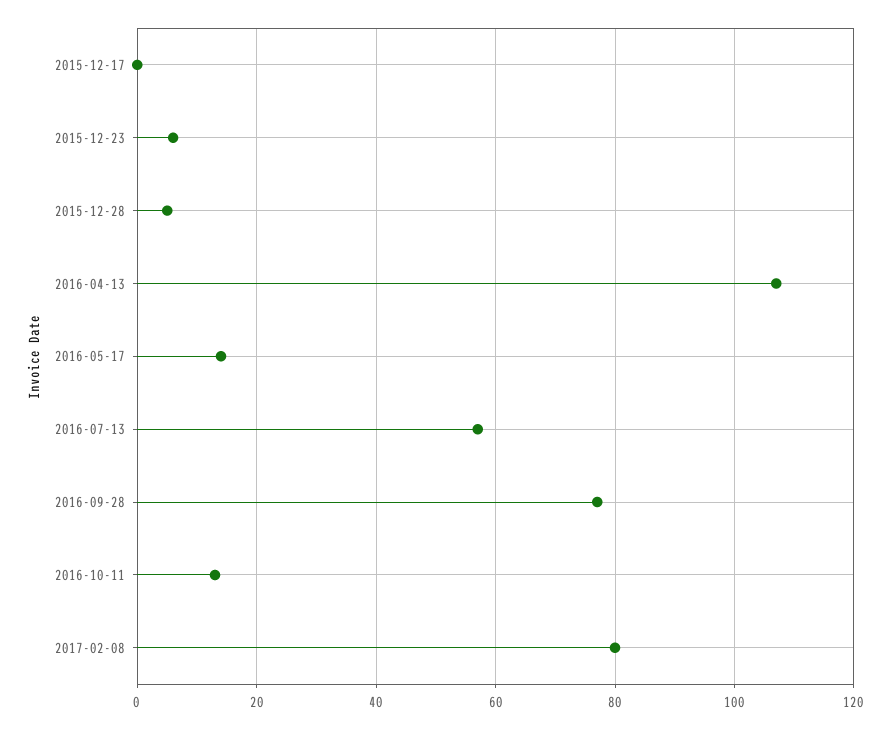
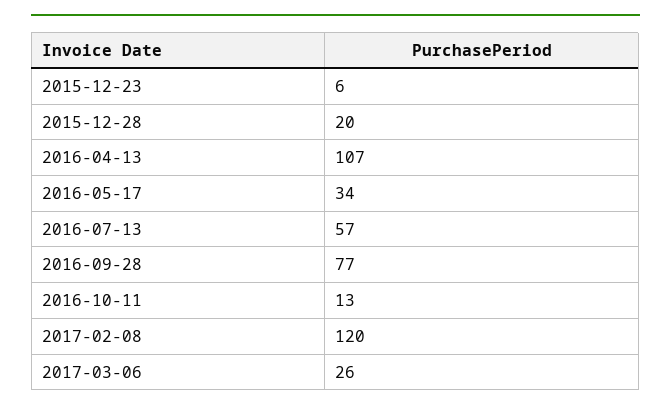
2015-12-17: 0 -> none
2015-12-28: 5 -> 20
2016-05-17: 15 -> 34
2017-02-08: 80 -> 120
2017-03-06: none -> 26

